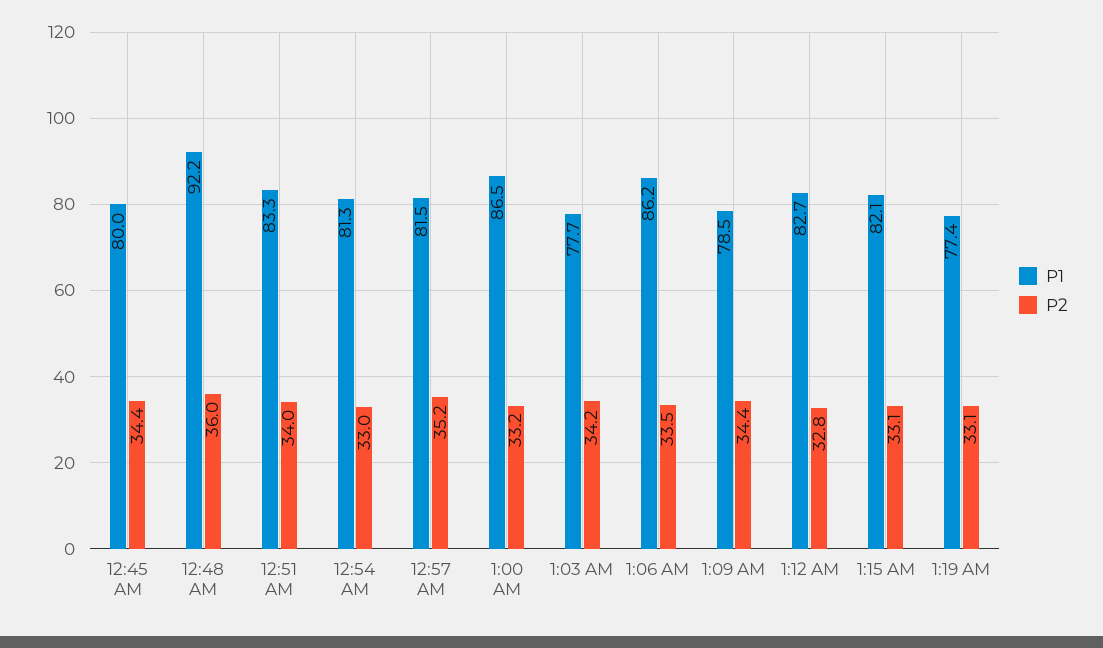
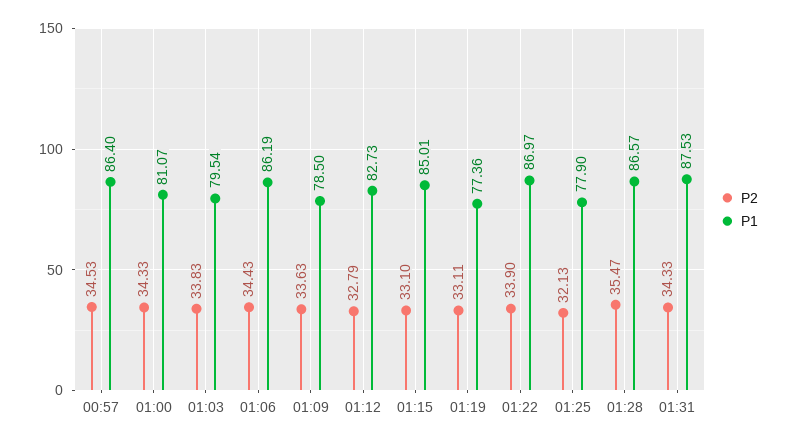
P1, 12:45 AM: 80 -> none
P2, 12:45 AM: 34.4 -> none
P1, 12:48 AM: 92.2 -> none
P2, 12:48 AM: 36 -> none
P1, 12:51 AM: 83.3 -> none
P2, 12:51 AM: 34 -> none
P1, 12:54 AM: 81.3 -> none
P2, 12:54 AM: 33 -> none
P1, 12:57 AM: 81.5 -> 86.4
P2, 12:57 AM: 35.2 -> 34.53
P1, 1:00 AM: 86.5 -> 81.07
P2, 1:00 AM: 33.2 -> 34.33
P1, 1:03 AM: 77.7 -> 79.54
P2, 1:03 AM: 34.2 -> 33.83
P2, 1:06 AM: 33.5 -> 34.43
P2, 1:09 AM: 34.4 -> 33.63
P1, 1:15 AM: 82.1 -> 85.01
P2, 01:22: none -> 33.9
P1, 01:22: none -> 86.97
P2, 01:25: none -> 32.13
P1, 01:25: none -> 77.9
P2, 01:28: none -> 35.47
P1, 01:28: none -> 86.57
P2, 01:31: none -> 34.33
P1, 01:31: none -> 87.53

